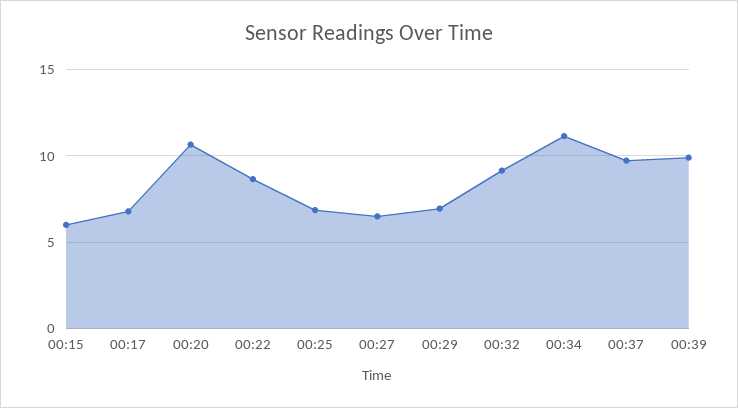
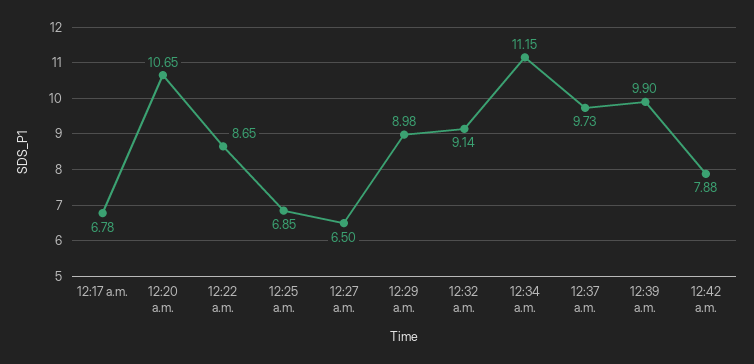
00:15: 6 -> none
00:29: 7 -> 8.98
12:42 a.m.: none -> 7.88

